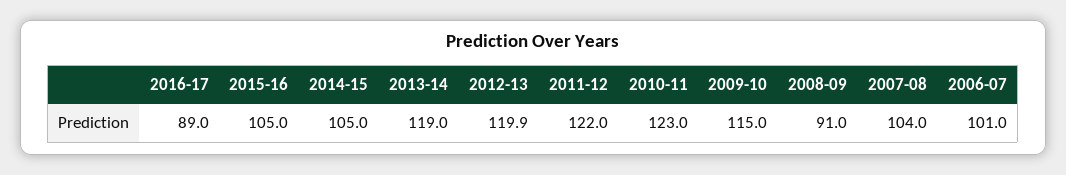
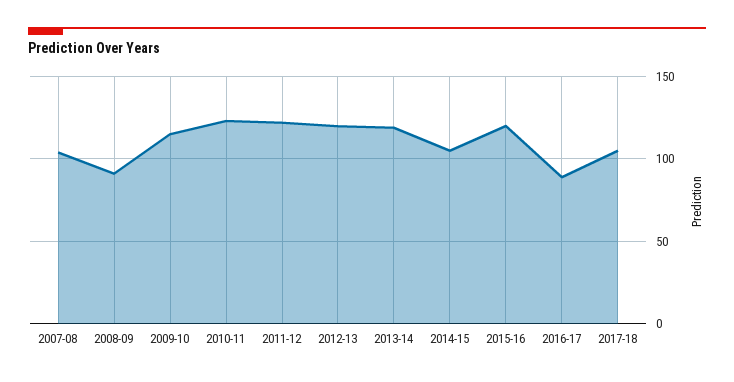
2015-16: 105 -> 120
2006-07: 101 -> none
2017-18: none -> 105

